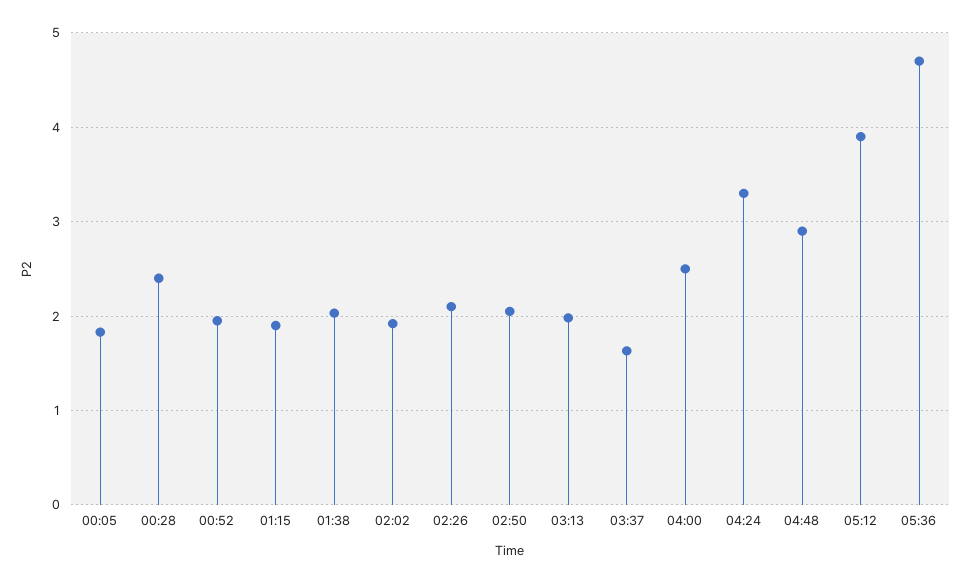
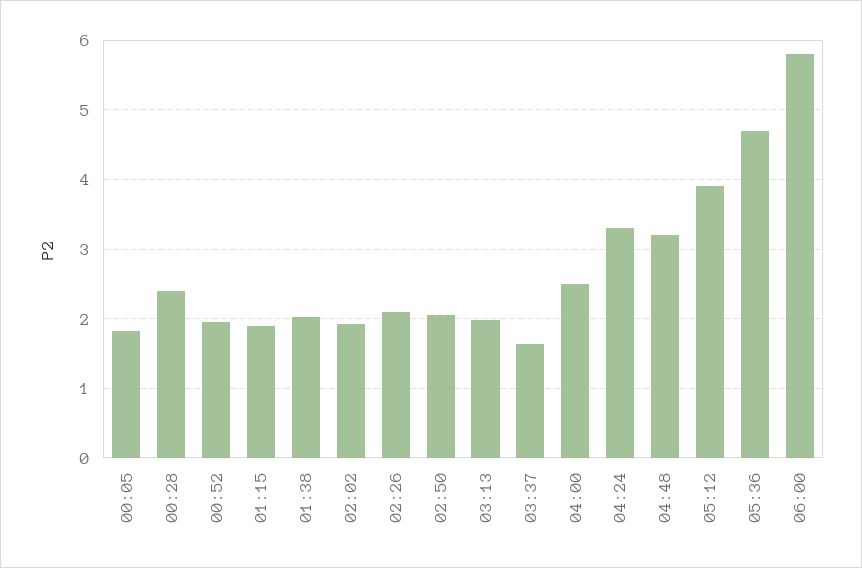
04:48: 2.9 -> 3.2
06:00: none -> 5.8

